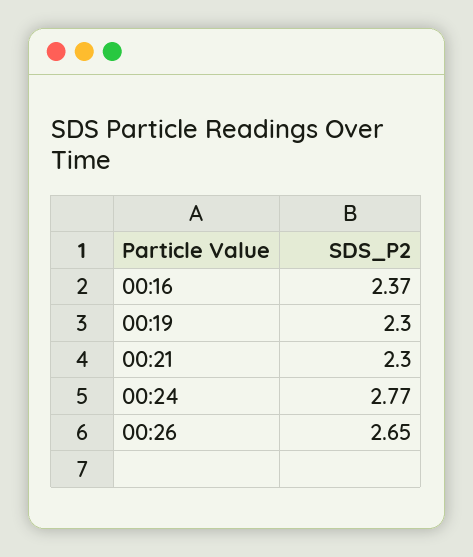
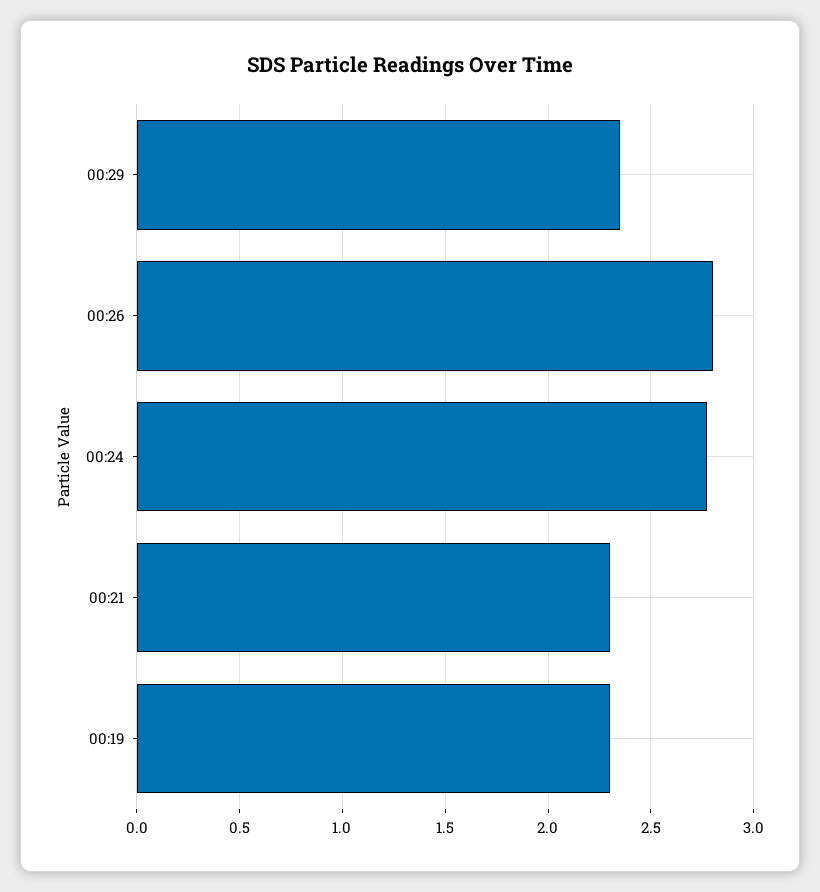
00:16: 2.37 -> none
00:26: 2.65 -> 2.8
00:29: none -> 2.35

